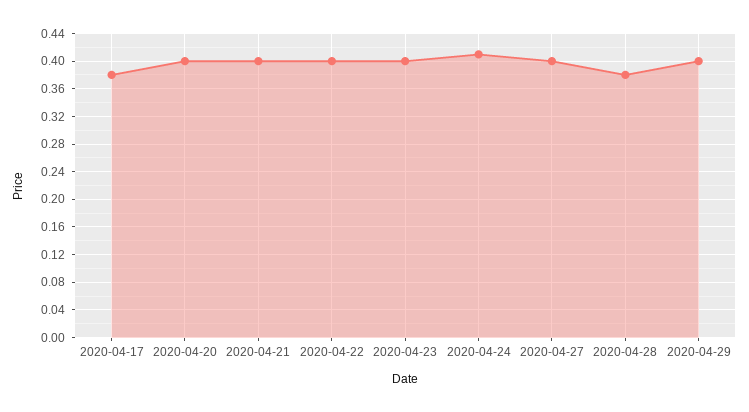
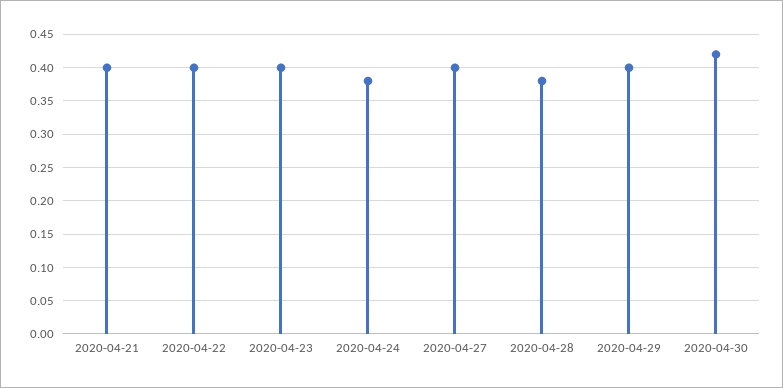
2020-04-17: 0.38 -> none
2020-04-20: 0.4 -> none
2020-04-24: 0.41 -> 0.38
2020-04-30: none -> 0.42

